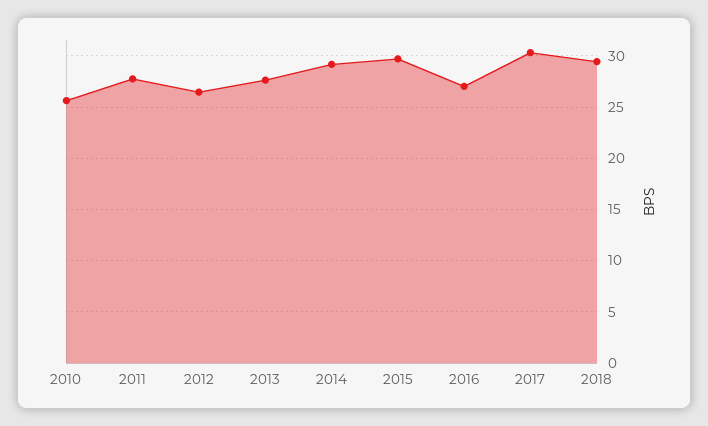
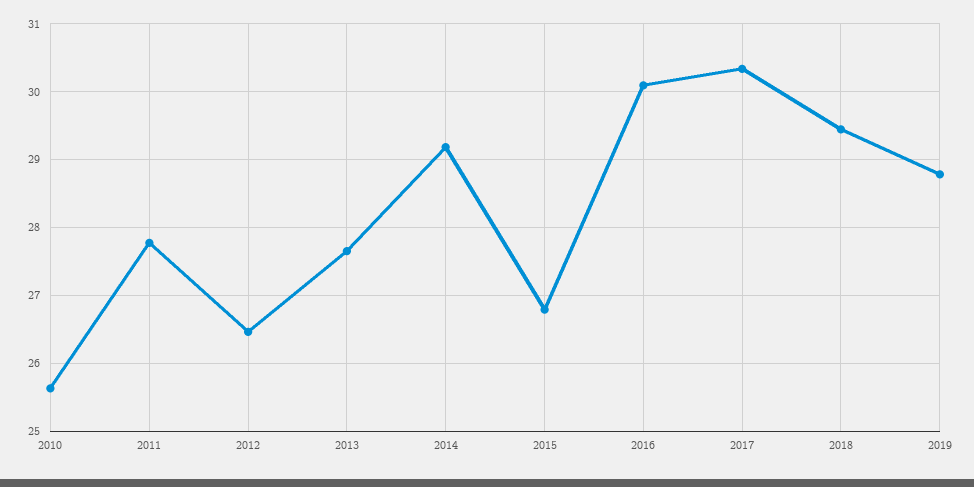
2015: 30 -> 26.8
2016: 27 -> 30.1
2019: none -> 28.8

